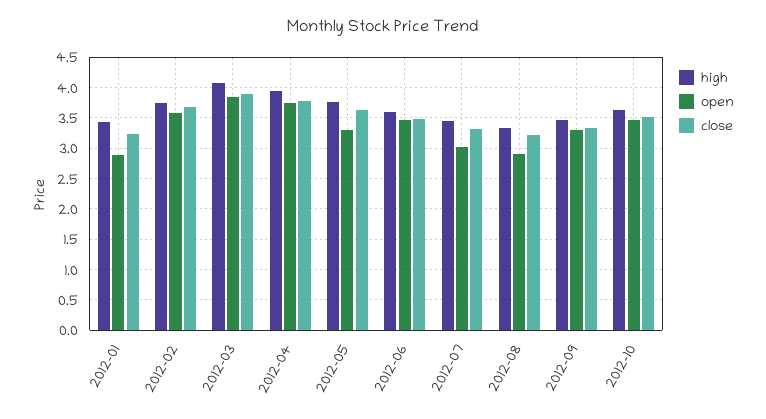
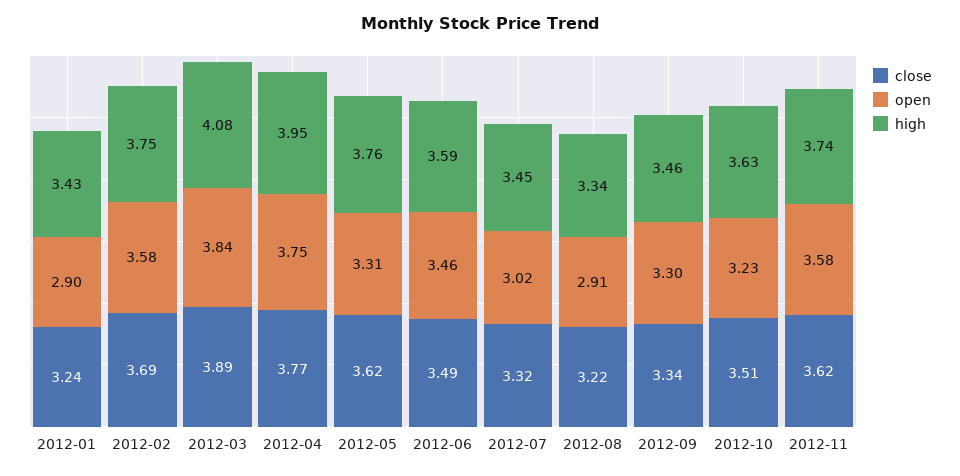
open, 2012-10: 3.5 -> 3.23
close, 2012-11: none -> 3.62
open, 2012-11: none -> 3.58
high, 2012-11: none -> 3.74

